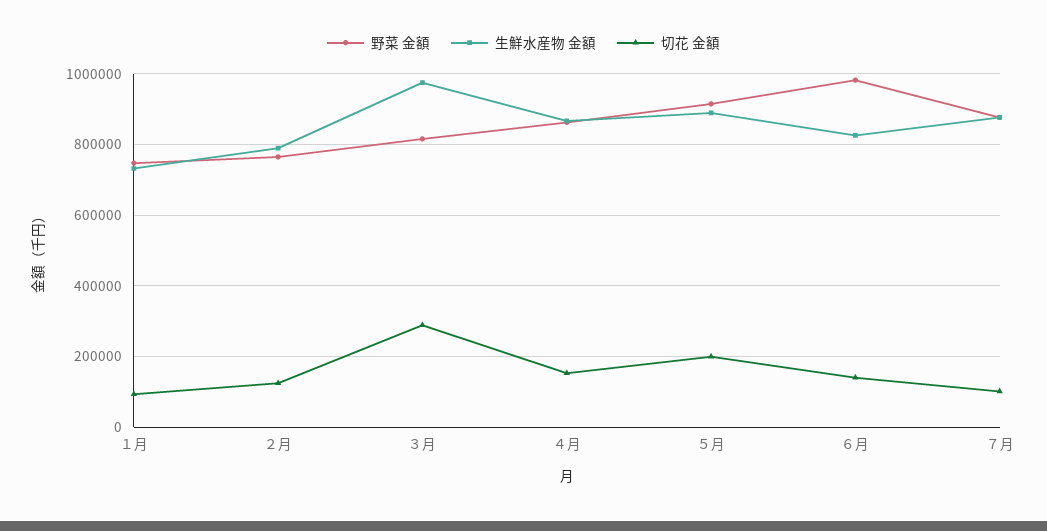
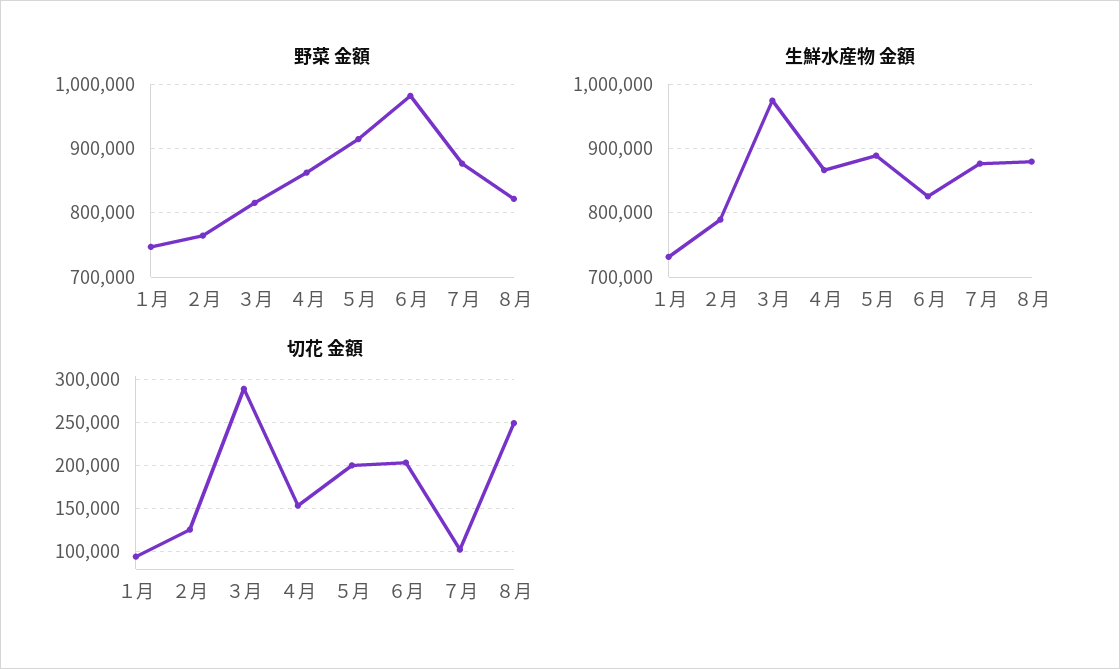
切花 金額, ６月: 140000 -> 200000
野菜 金額, ８月: none -> 820000
生鮮水産物 金額, ８月: none -> 880000
切花 金額, ８月: none -> 250000

